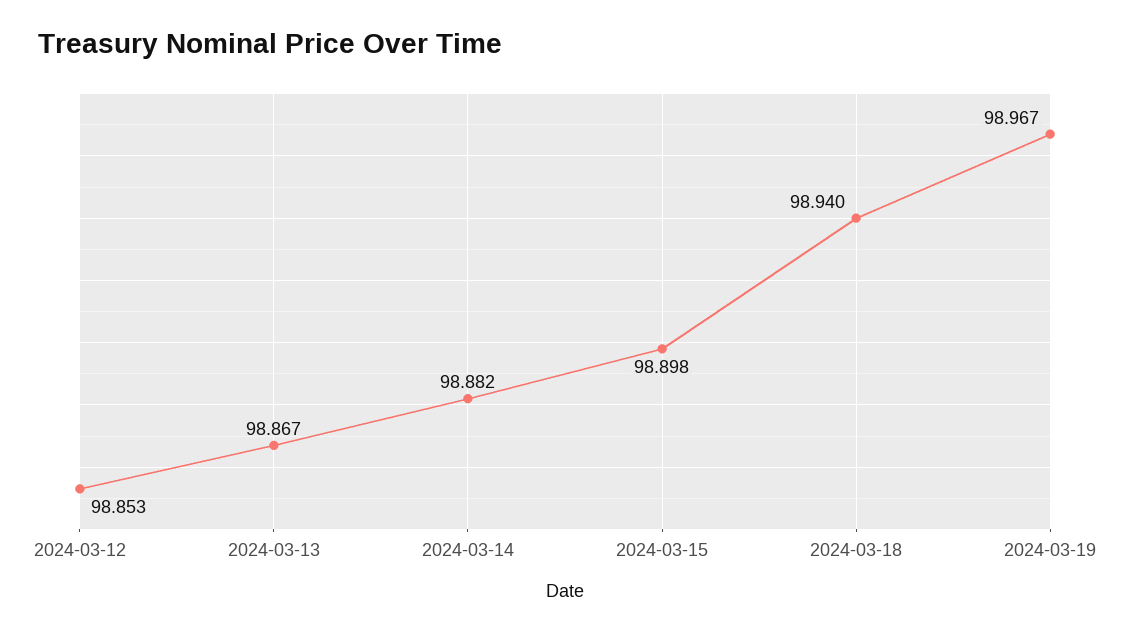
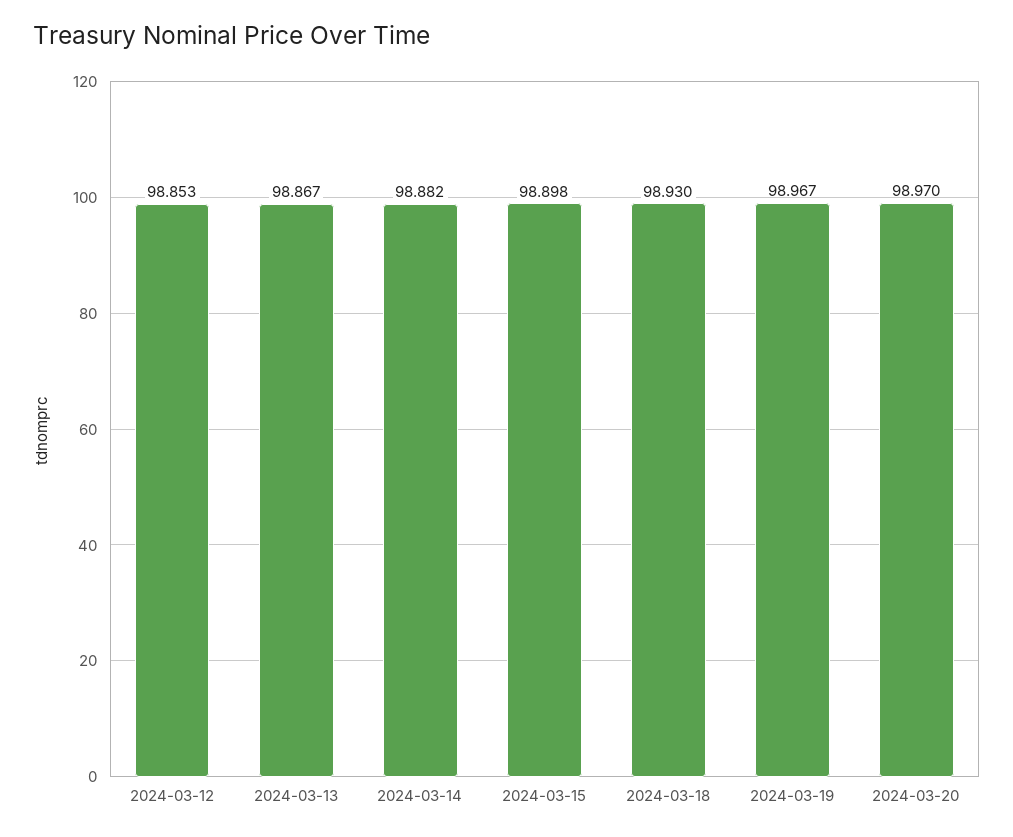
2024-03-18: 98.94 -> 98.93
2024-03-20: none -> 98.97

